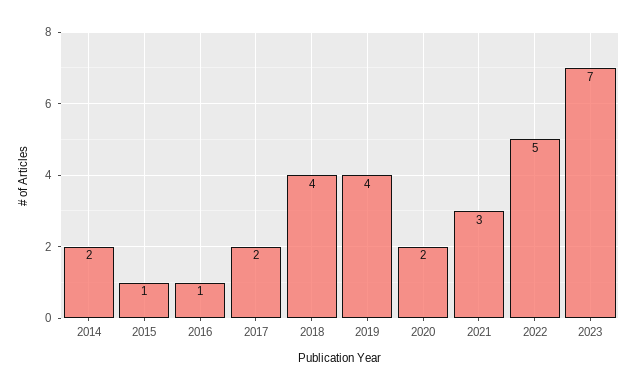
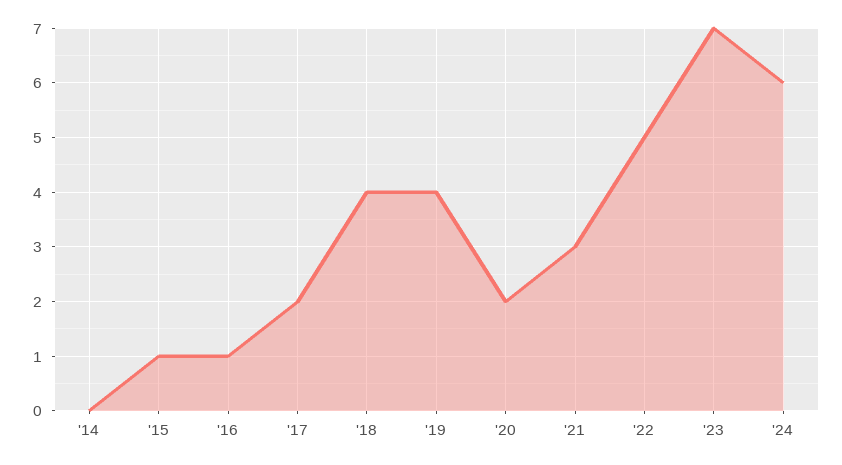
2014: 2 -> 0
'24: none -> 6

